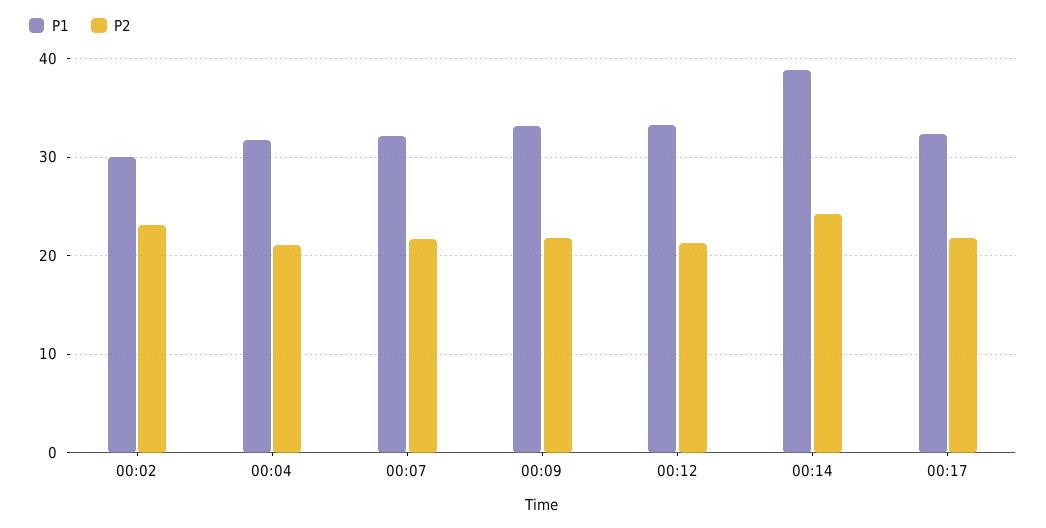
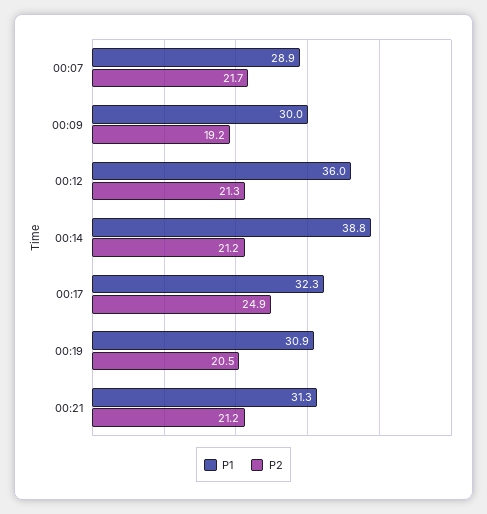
P1, 00:02: 30 -> none
P2, 00:02: 23 -> none
P1, 00:04: 32 -> none
P2, 00:04: 21 -> none
P1, 00:07: 32 -> 28.9
P1, 00:09: 33 -> 30
P2, 00:09: 22 -> 19.2
P1, 00:12: 33 -> 36
P2, 00:14: 24 -> 21.2
P2, 00:17: 22 -> 24.9
P1, 00:19: none -> 30.9
P2, 00:19: none -> 20.5
P1, 00:21: none -> 31.3
P2, 00:21: none -> 21.2

